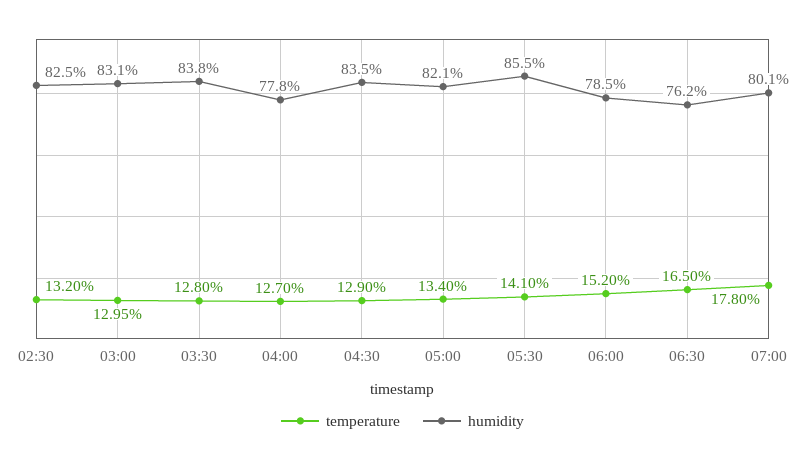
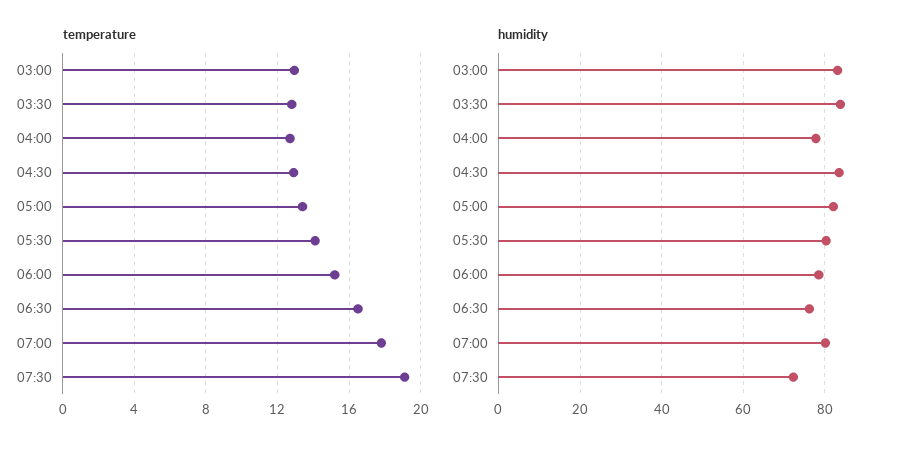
temperature, 02:30: 13.2 -> none
humidity, 02:30: 82.5 -> none
humidity, 05:30: 85.5 -> 80
temperature, 07:30: none -> 19
humidity, 07:30: none -> 72

